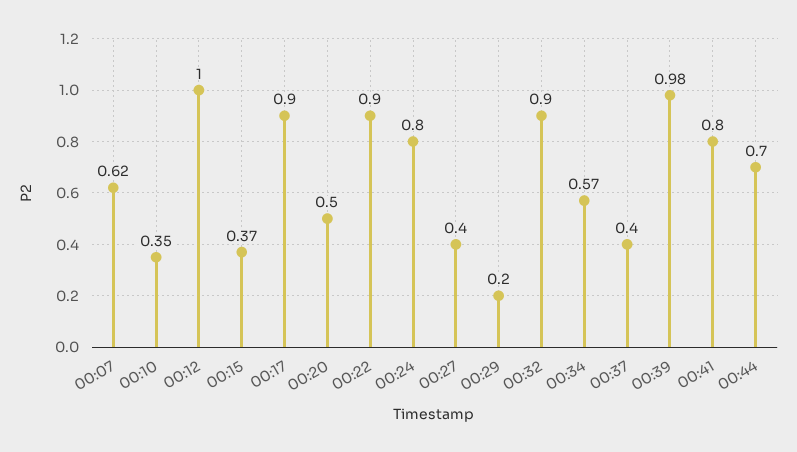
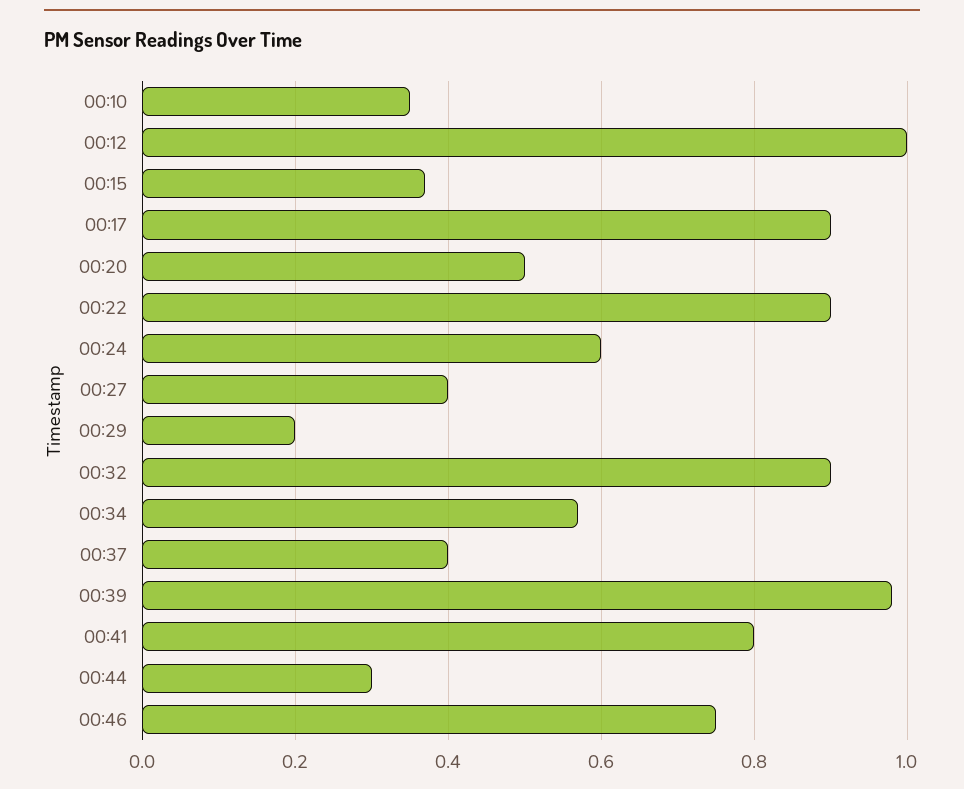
00:07: 0.62 -> none
00:24: 0.8 -> 0.6
00:44: 0.7 -> 0.3
00:46: none -> 0.75

